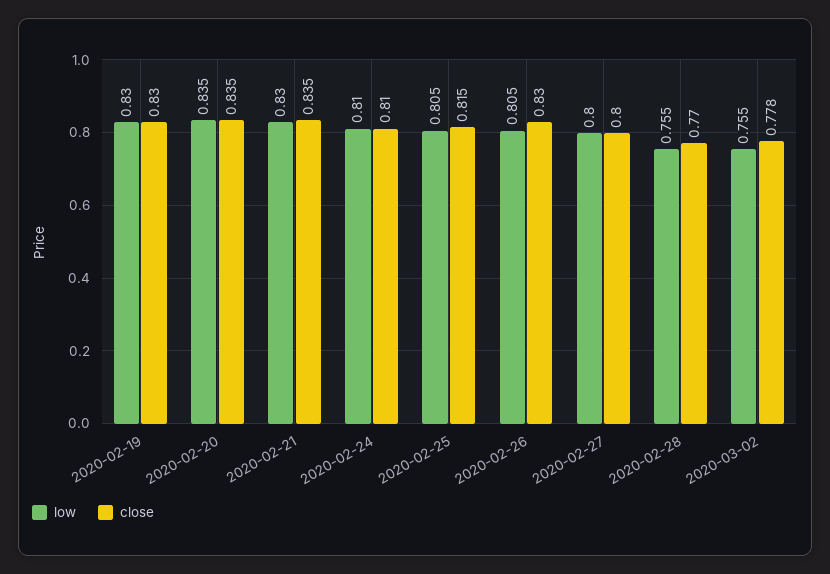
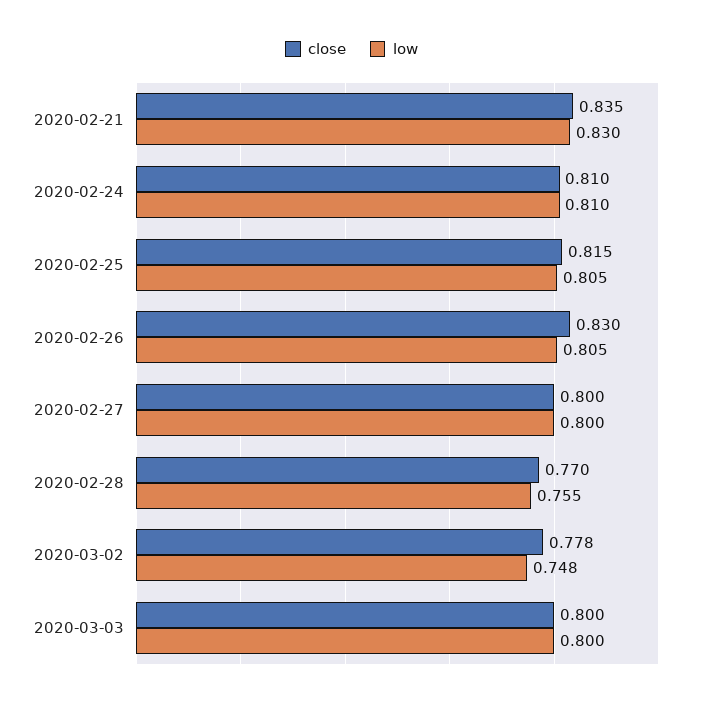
low, 2020-02-19: 0.83 -> none
close, 2020-02-19: 0.83 -> none
low, 2020-02-20: 0.835 -> none
close, 2020-02-20: 0.835 -> none
low, 2020-03-02: 0.755 -> 0.748
close, 2020-03-03: none -> 0.8
low, 2020-03-03: none -> 0.8

